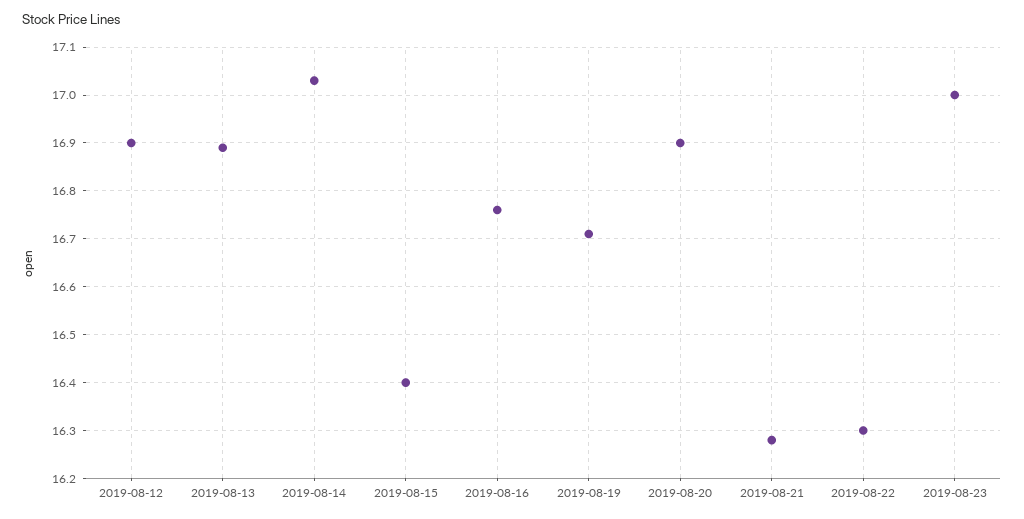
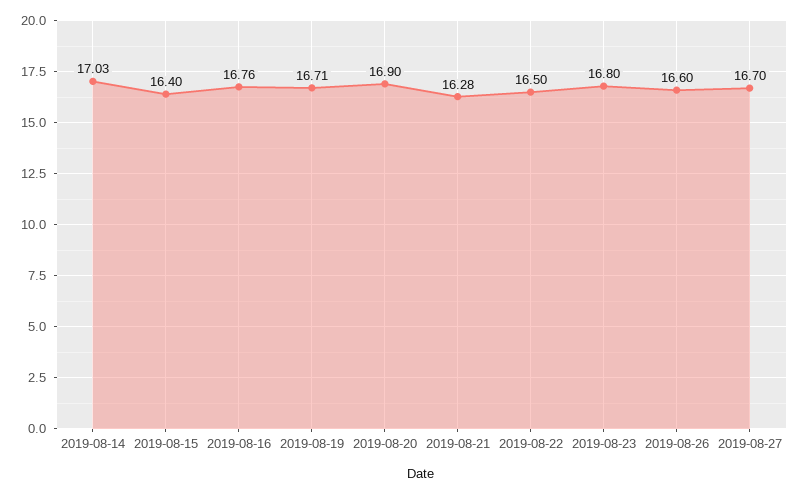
2019-08-12: 16.9 -> none
2019-08-13: 16.9 -> none
2019-08-22: 16.3 -> 16.5
2019-08-23: 17 -> 16.8
2019-08-26: none -> 16.6
2019-08-27: none -> 16.7

